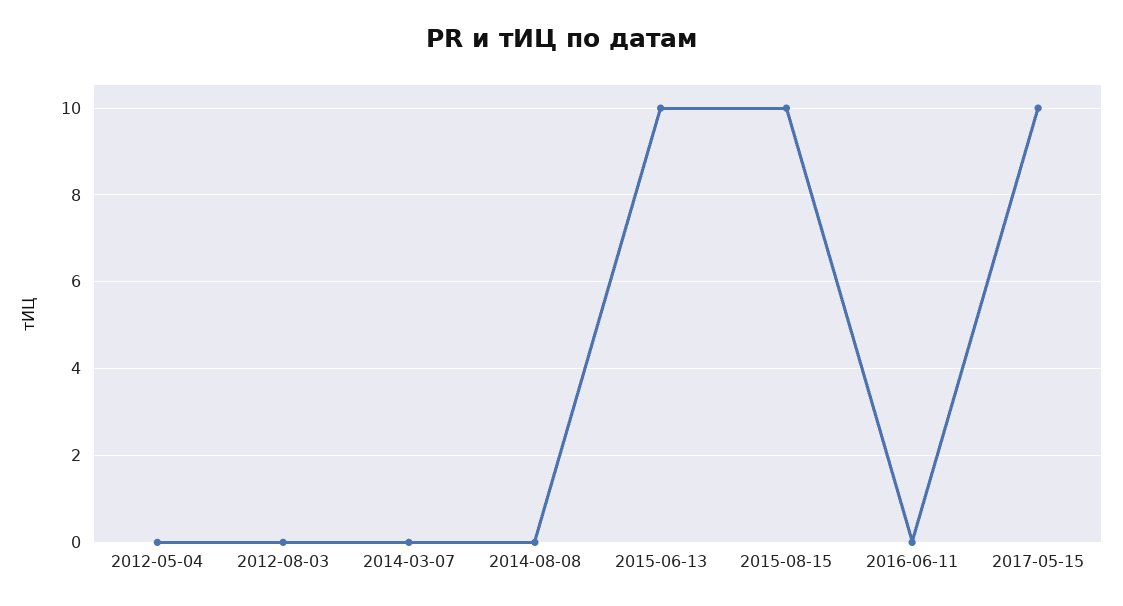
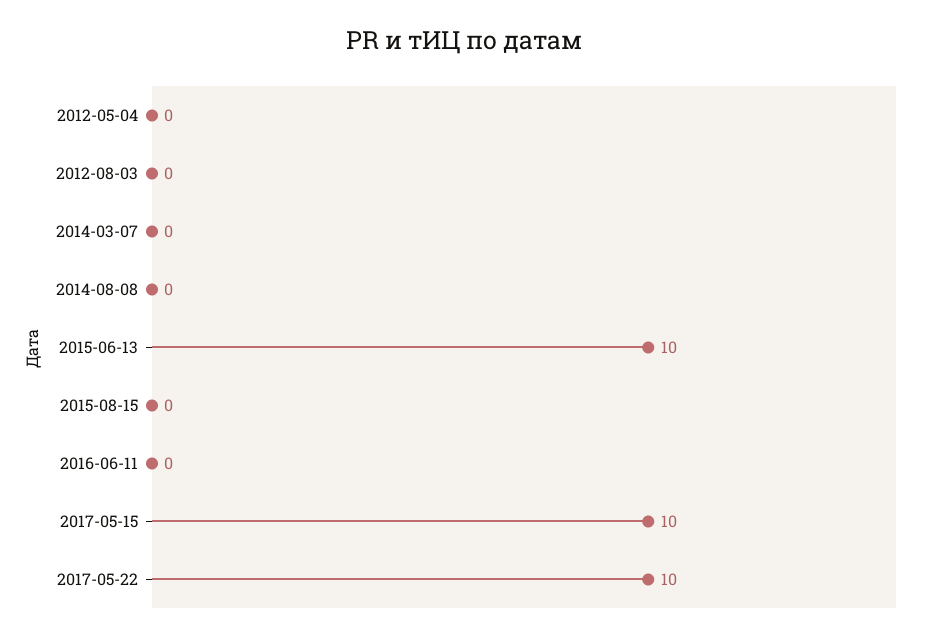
2015-08-15: 10 -> 0
2017-05-22: none -> 10

